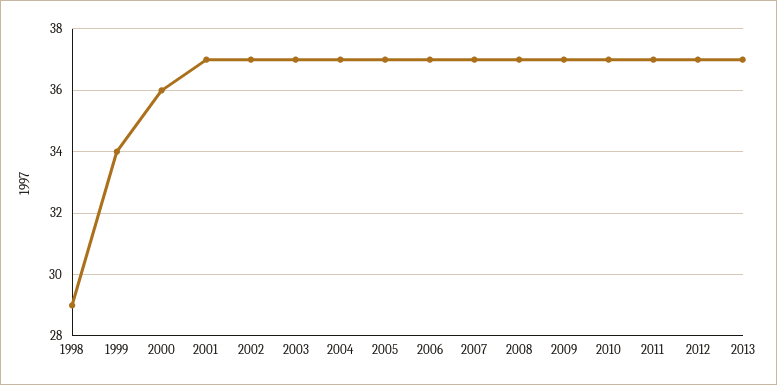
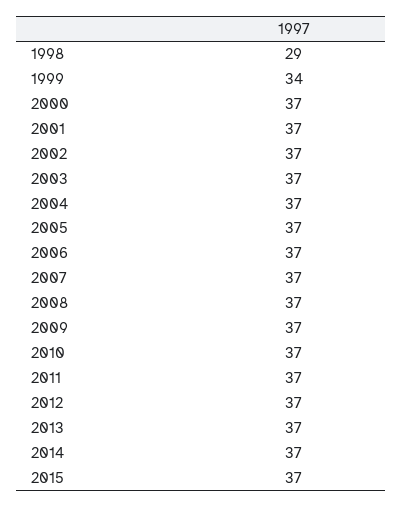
2000: 36 -> 37
2014: none -> 37
2015: none -> 37

